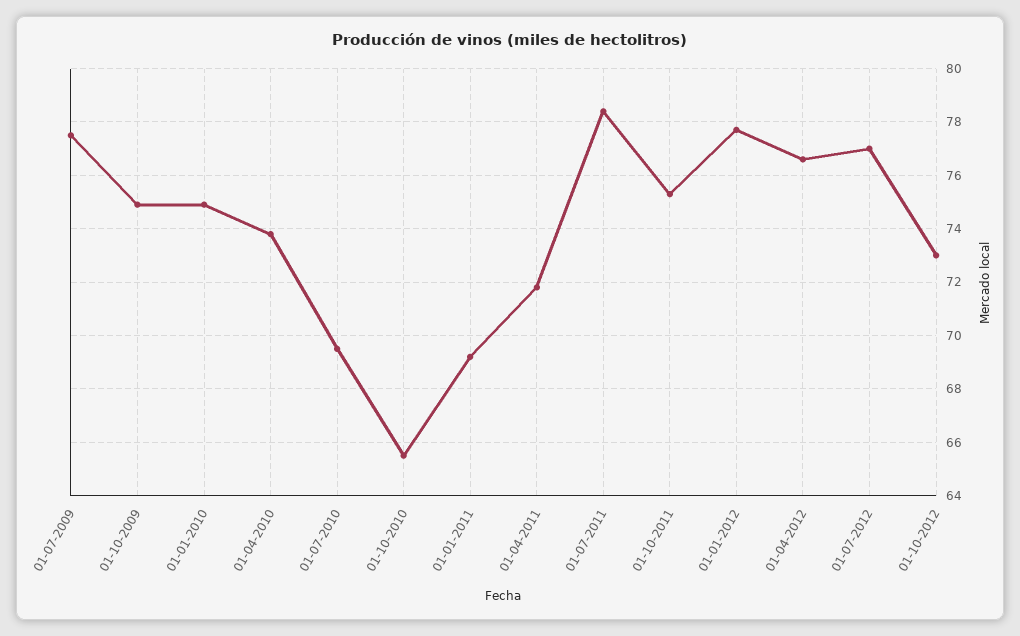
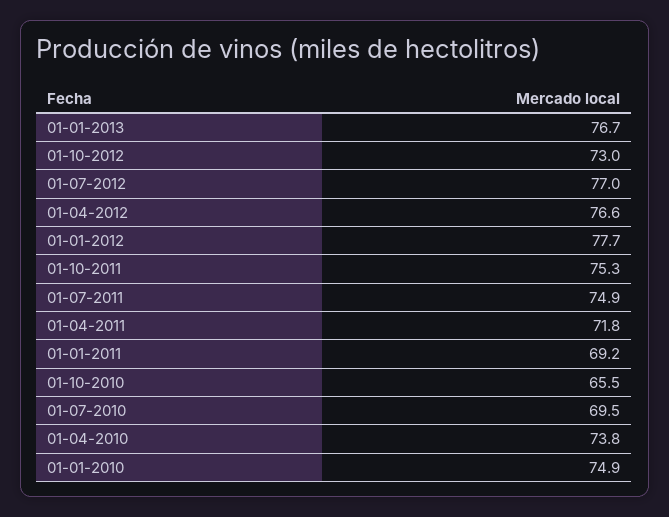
01-07-2009: 77.5 -> none
01-10-2009: 75 -> none
01-07-2011: 78.5 -> 74.9
01-01-2013: none -> 76.7

